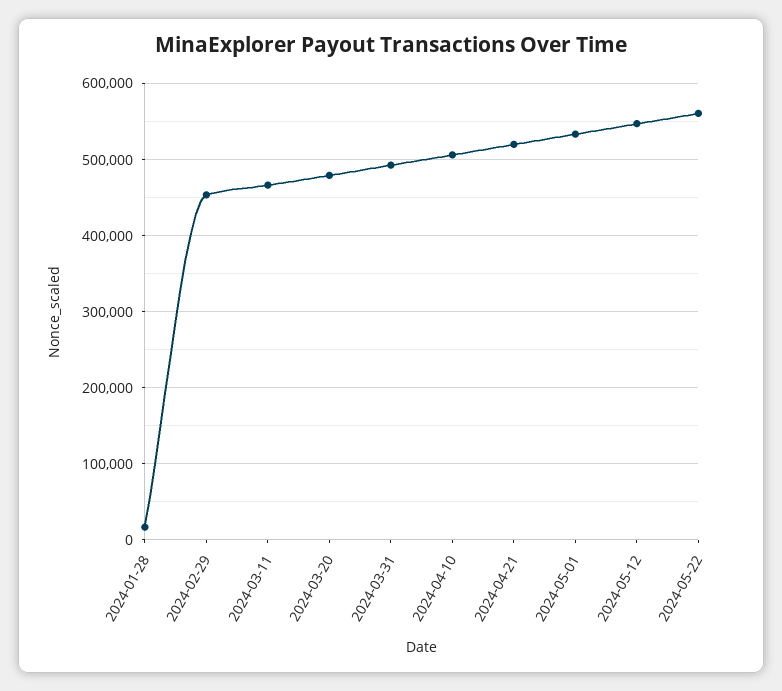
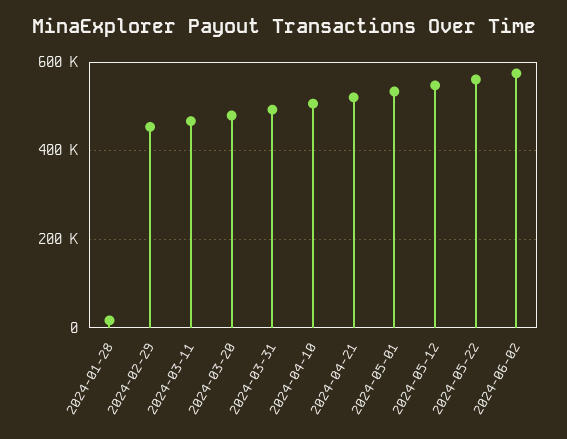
2024-06-02: none -> 580000

